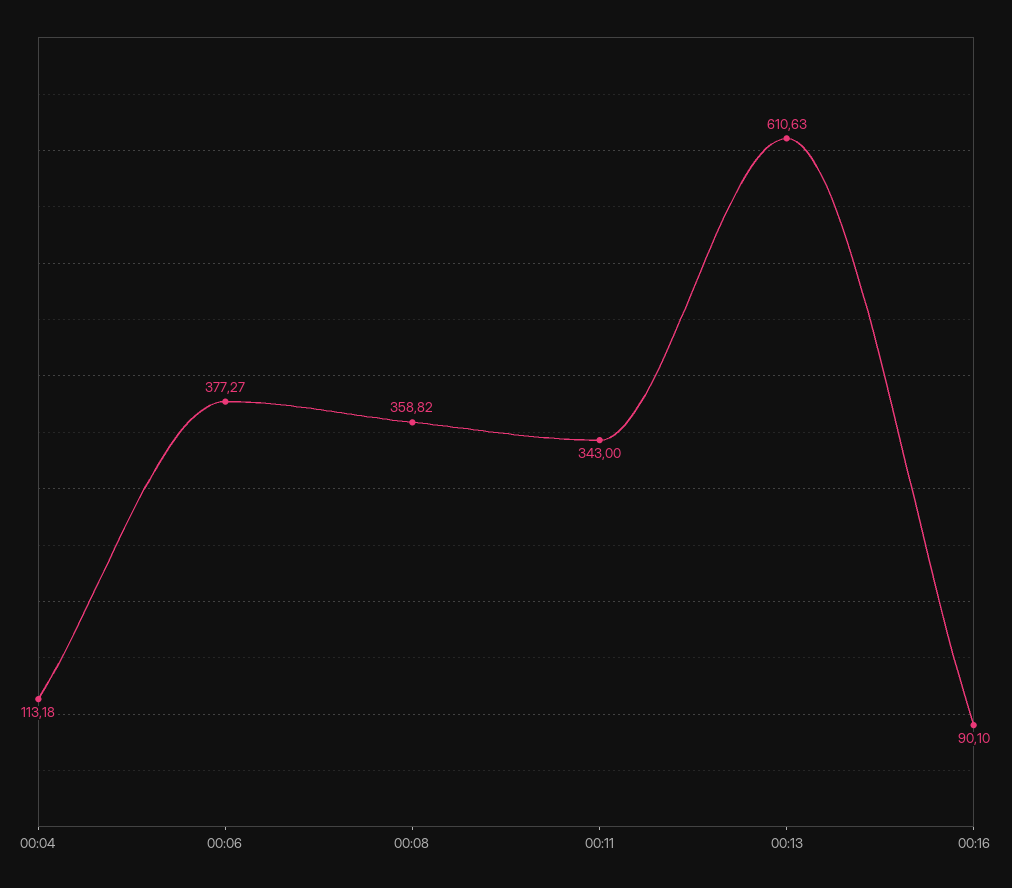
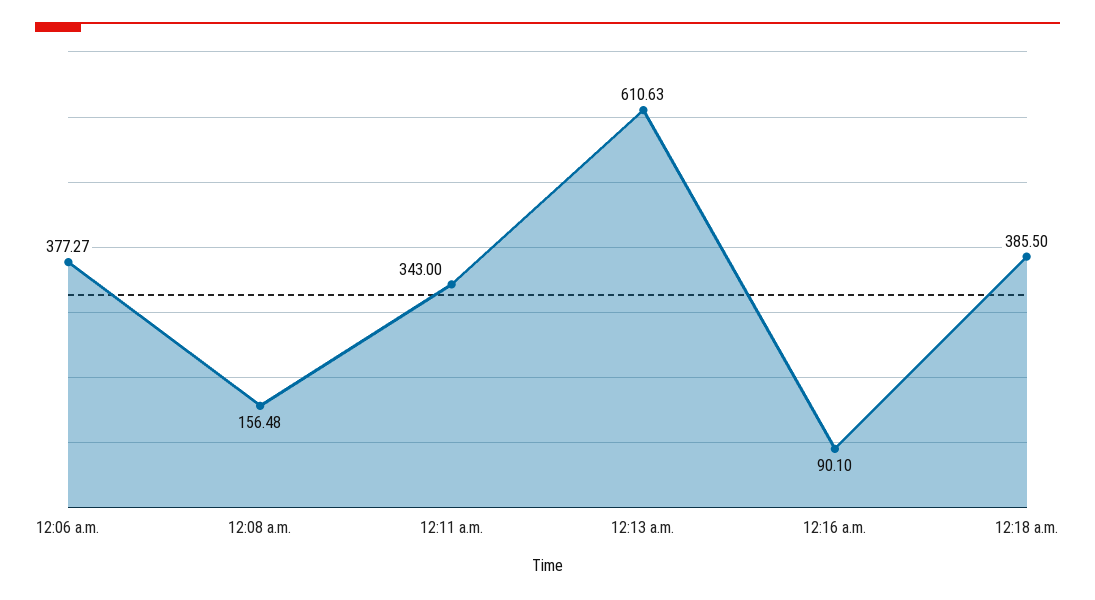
00:04: 113.18 -> none
00:08: 358.82 -> 156.48
12:18 a.m.: none -> 385.5

